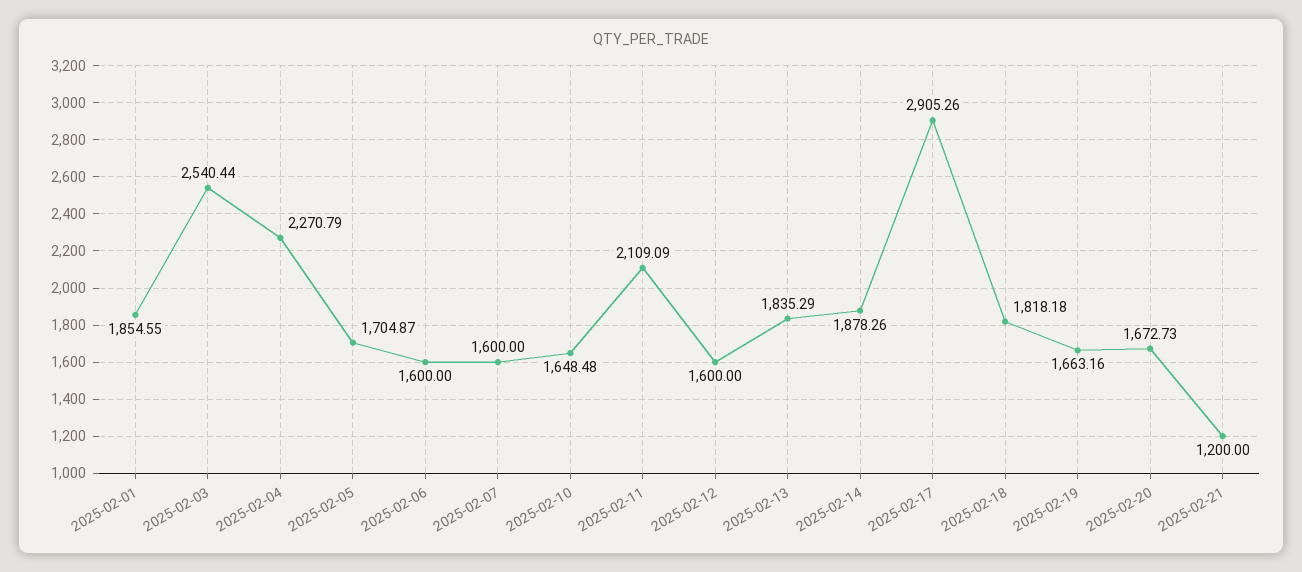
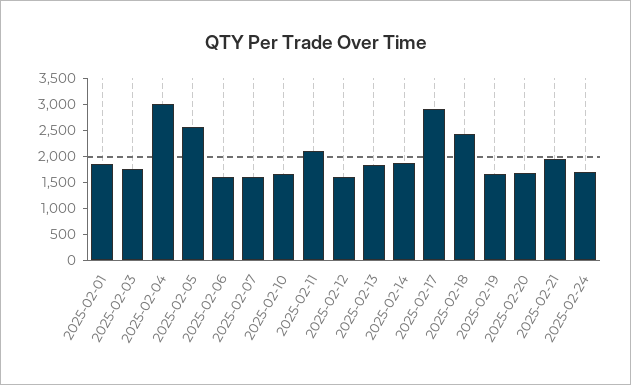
2025-02-03: 2540.44 -> 1750
2025-02-04: 2270.79 -> 3000
2025-02-05: 1704.87 -> 2500
2025-02-18: 1818.18 -> 2500
2025-02-21: 1200 -> 2000
2025-02-24: none -> 1750

